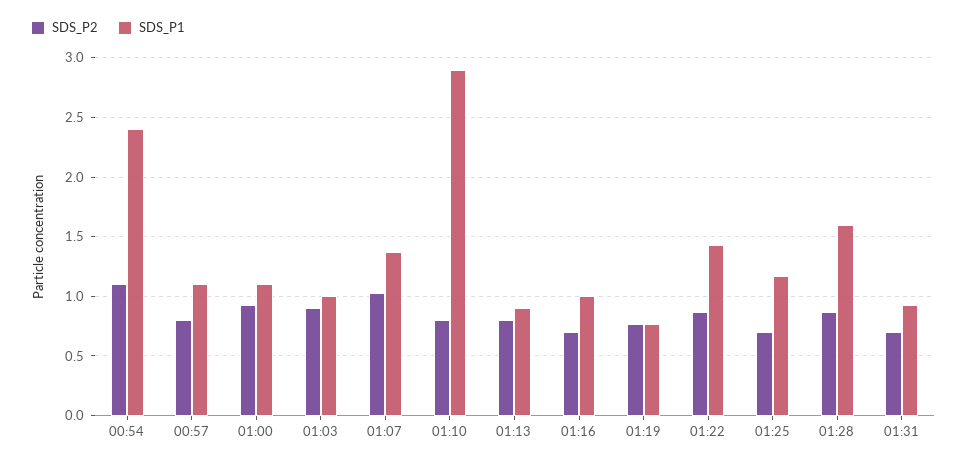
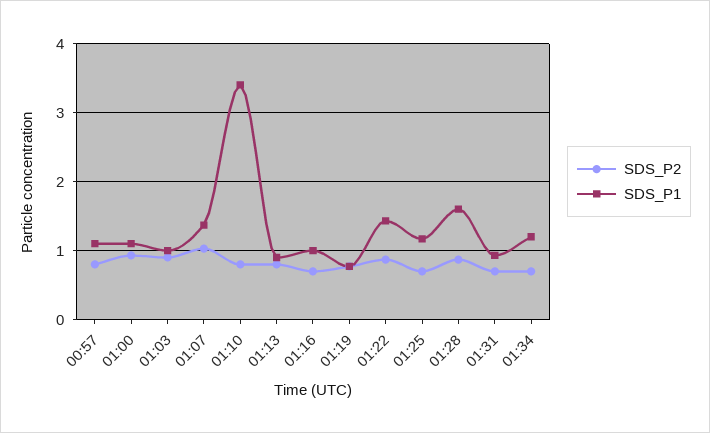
SDS_P2, 00:54: 1.1 -> none
SDS_P1, 00:54: 2.4 -> none
SDS_P1, 01:10: 2.9 -> 3.4
SDS_P2, 01:34: none -> 0.7
SDS_P1, 01:34: none -> 1.2

